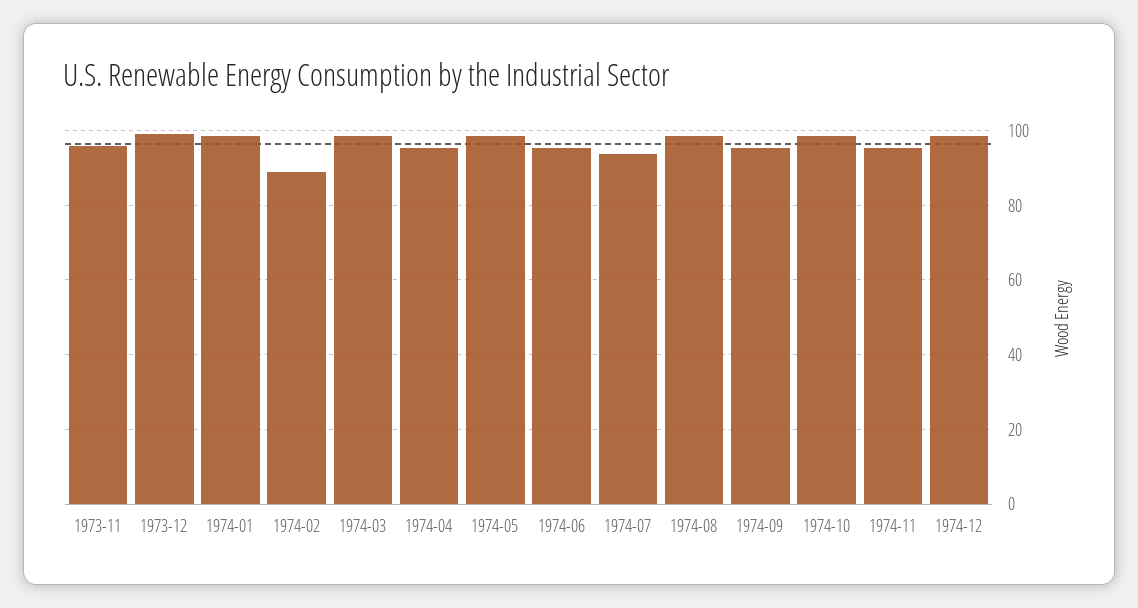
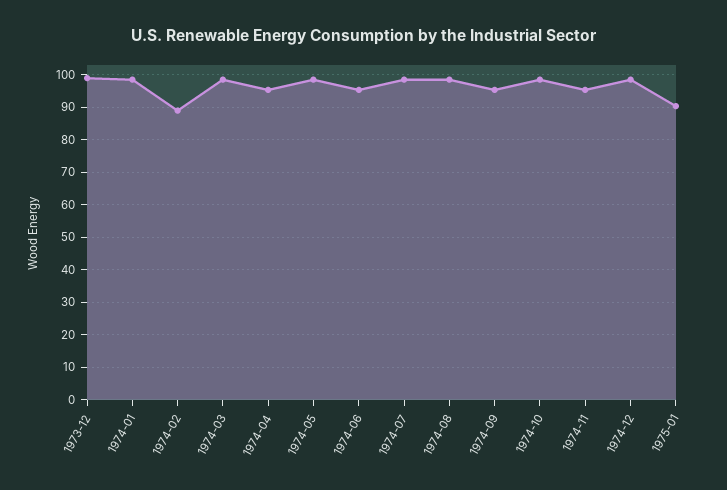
1973-11: 96 -> none
1974-07: 94 -> 98
1975-01: none -> 90

